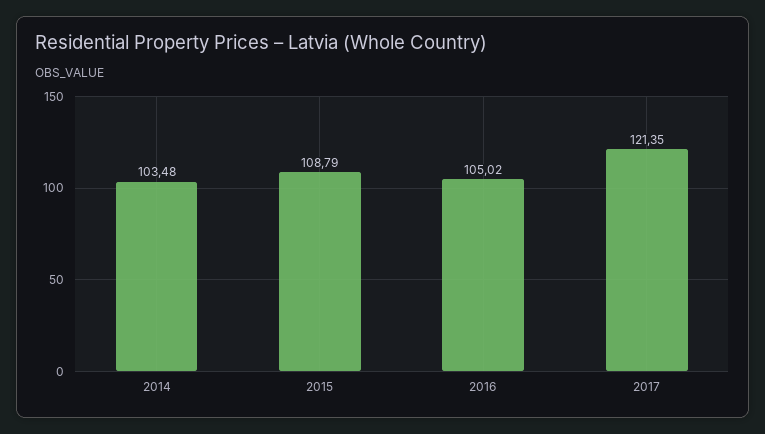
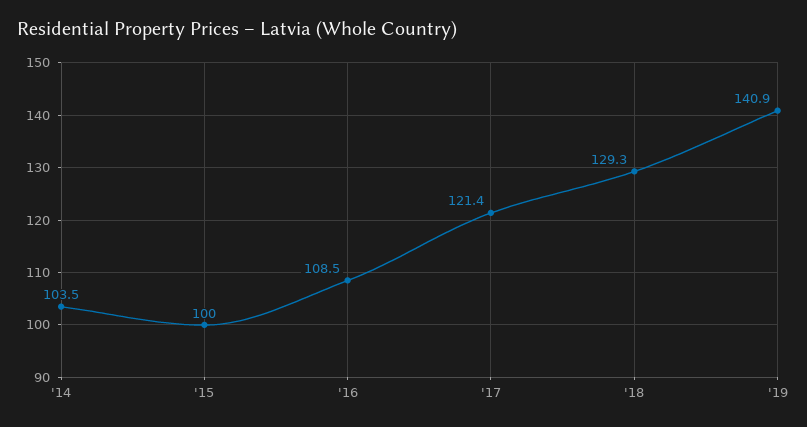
2015: 108.79 -> 100
2016: 105.02 -> 108.5
'18: none -> 129.3
'19: none -> 140.9

